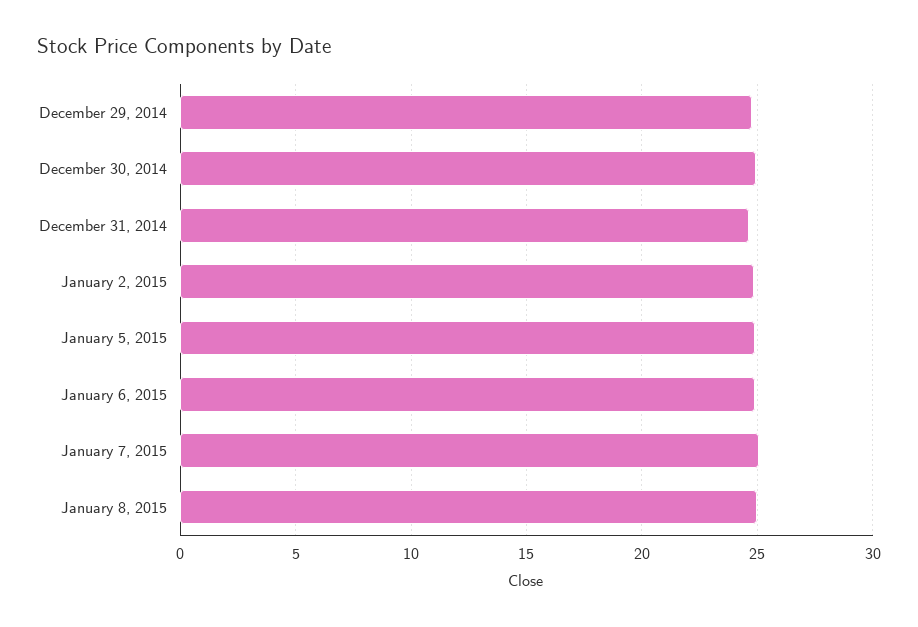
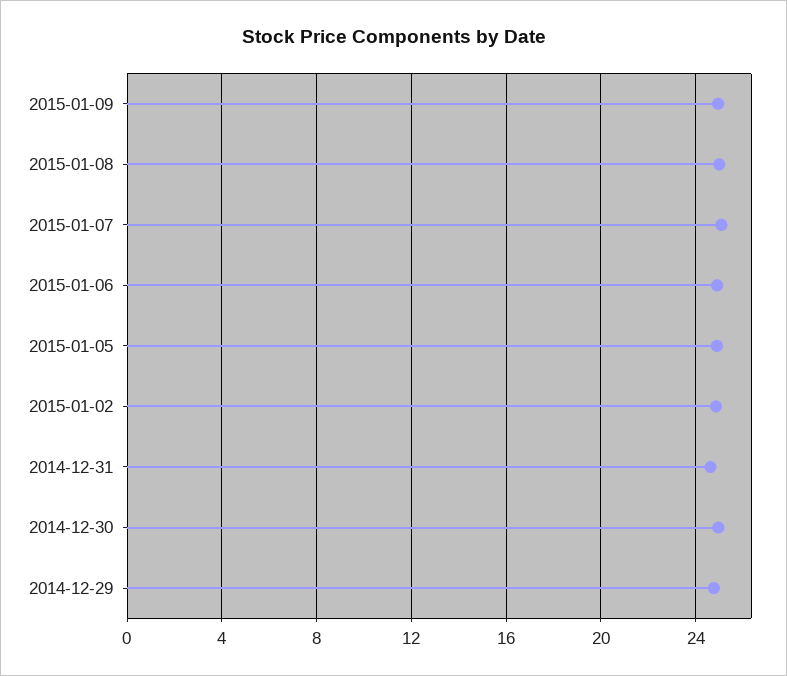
2015-01-09: none -> 25

